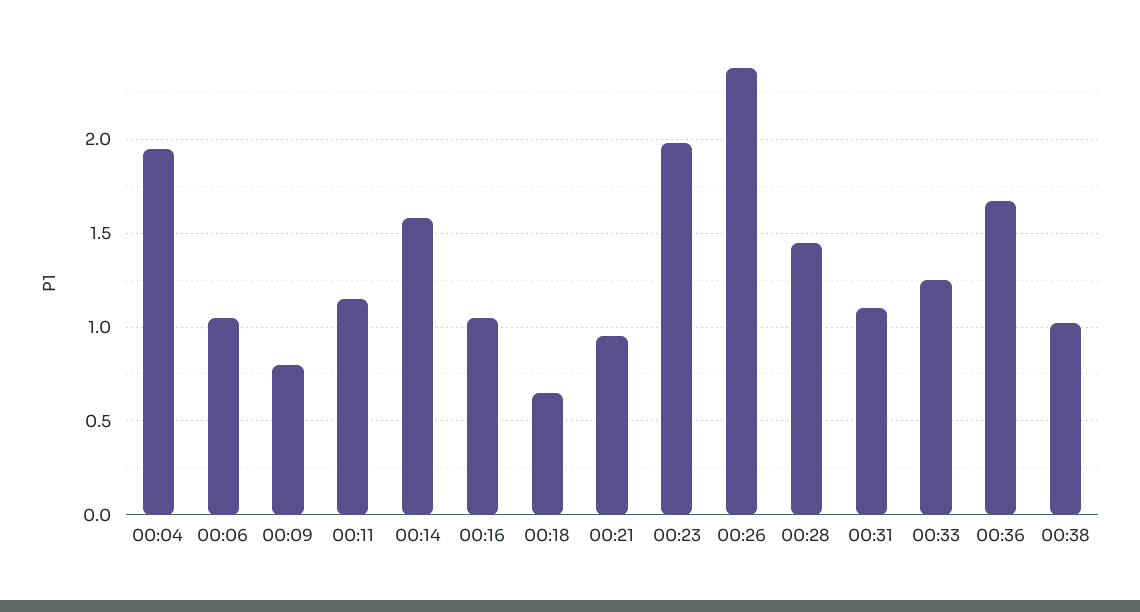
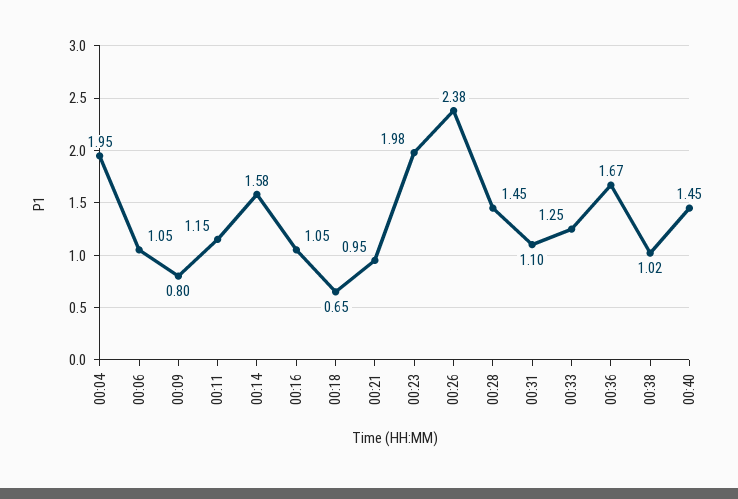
00:40: none -> 1.45

